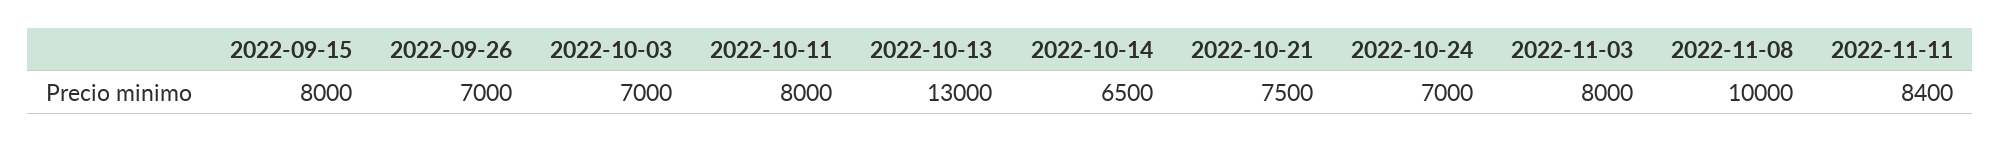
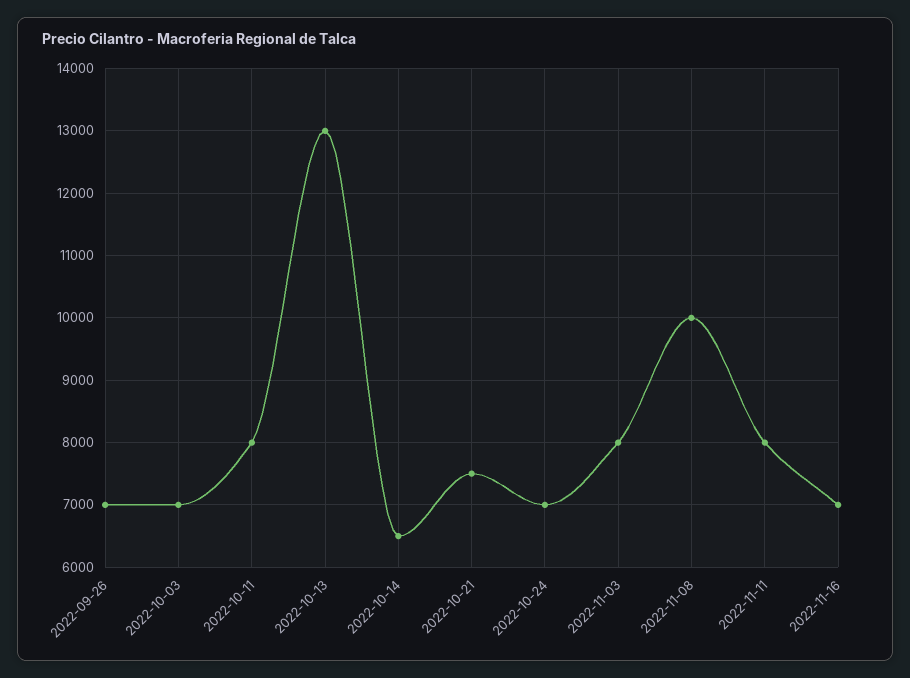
2022-09-15: 8000 -> none
2022-11-11: 8400 -> 8000
2022-11-16: none -> 7000

